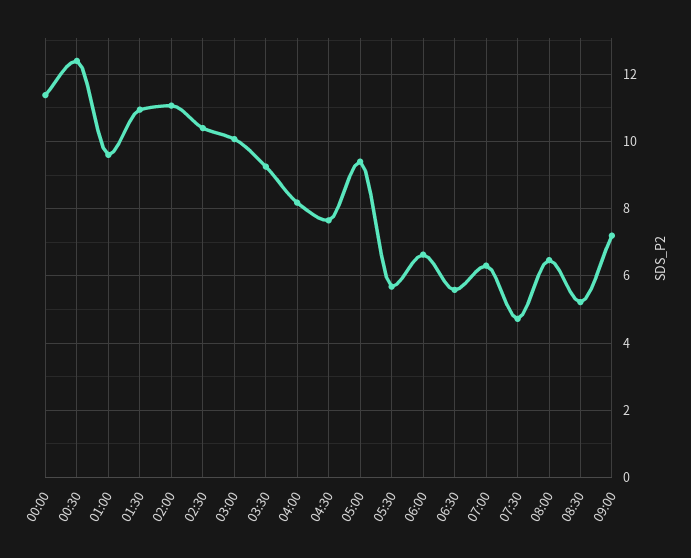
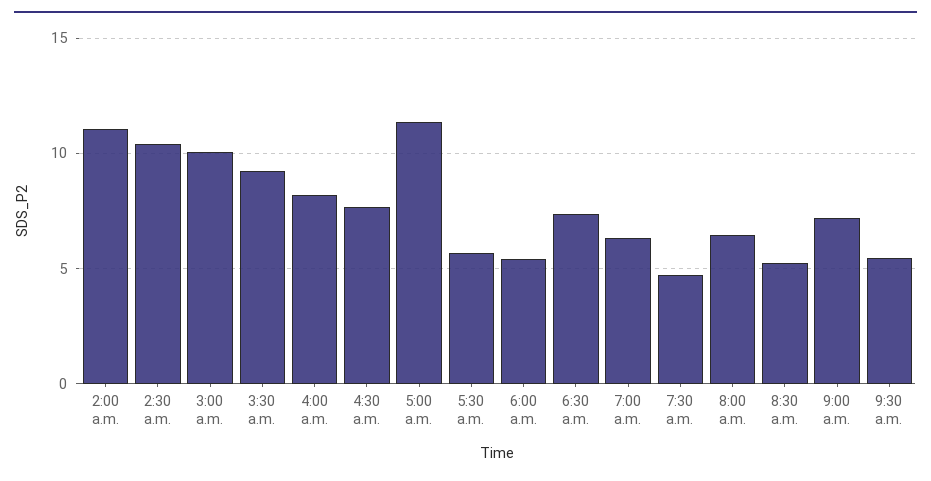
00:00: 11.4 -> none
00:30: 12.4 -> none
01:00: 9.6 -> none
01:30: 11 -> none
05:00: 9.4 -> 11.5
06:00: 6.6 -> 5.5
06:30: 5.6 -> 7.5
9:30 a.m.: none -> 5.5

